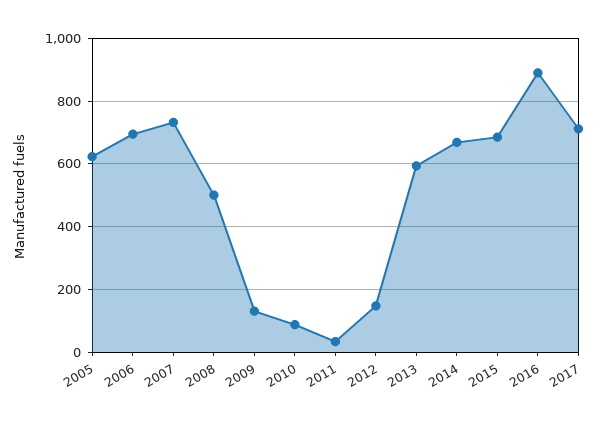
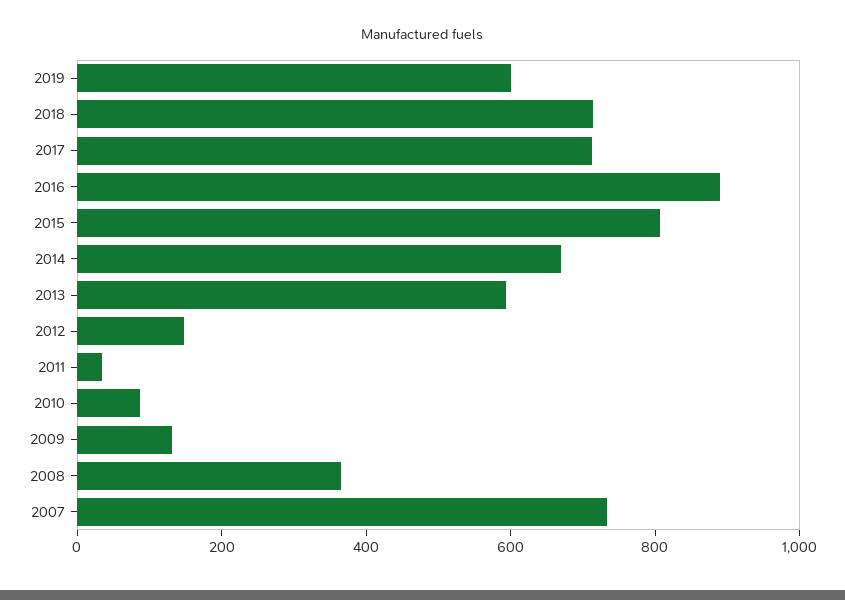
2005: 620 -> none
2006: 700 -> none
2008: 500 -> 350
2015: 680 -> 800
2019: none -> 600
2018: none -> 700

